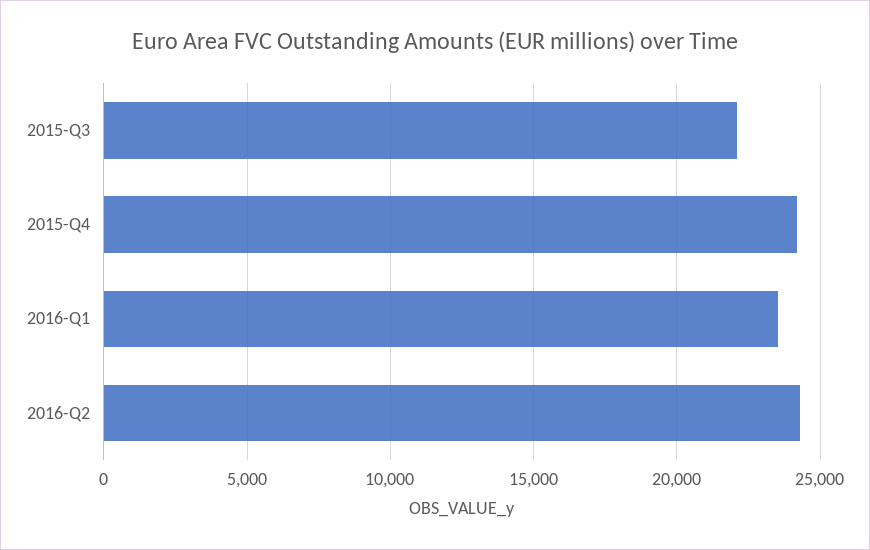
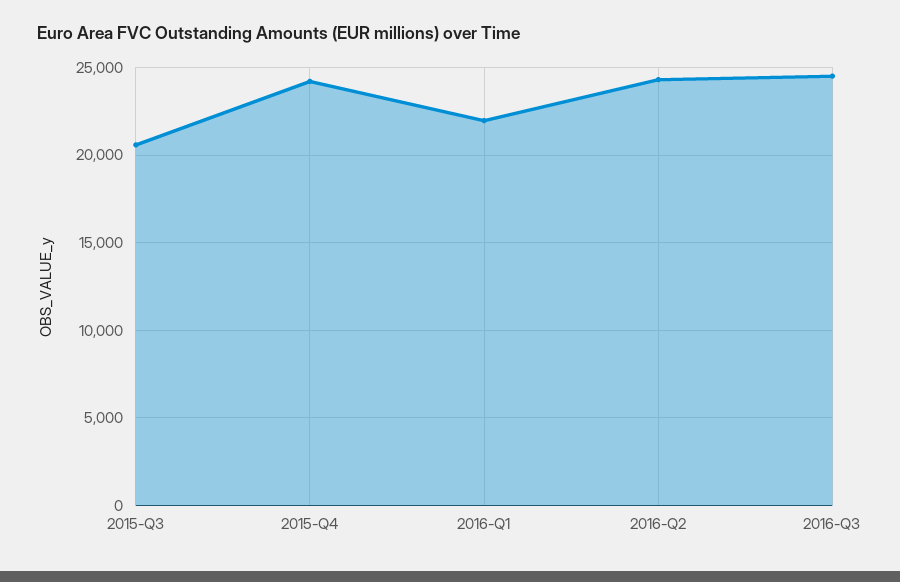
2015-Q3: 22000 -> 20500
2016-Q1: 23500 -> 22000
2016-Q3: none -> 24500

